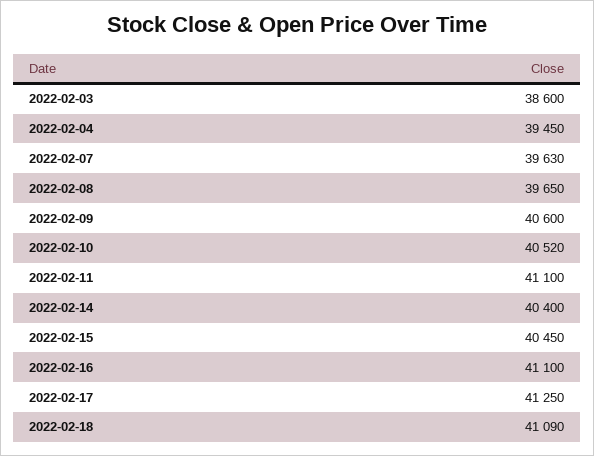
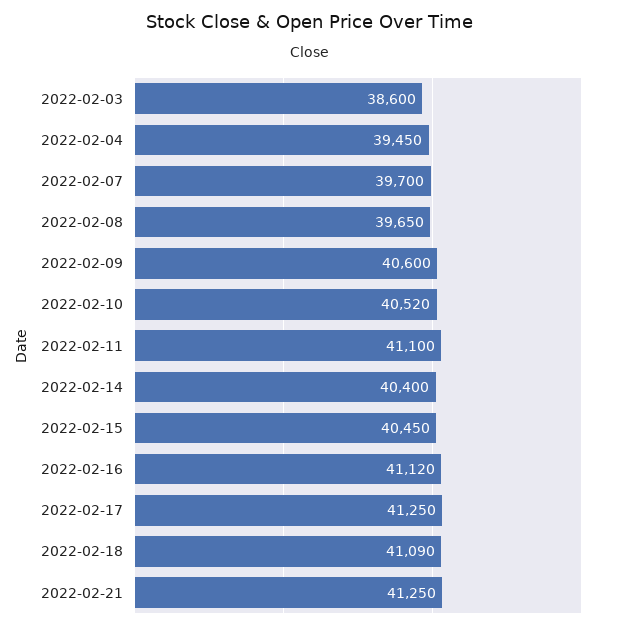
2022-02-07: 39630 -> 39700
2022-02-16: 41100 -> 41120
2022-02-21: none -> 41250

